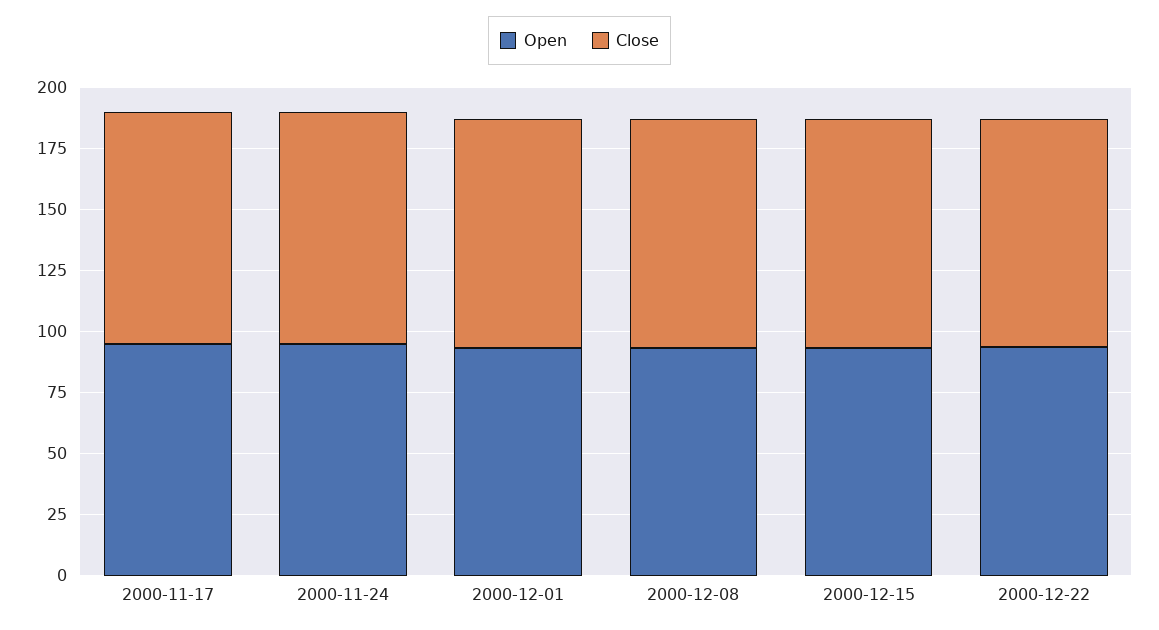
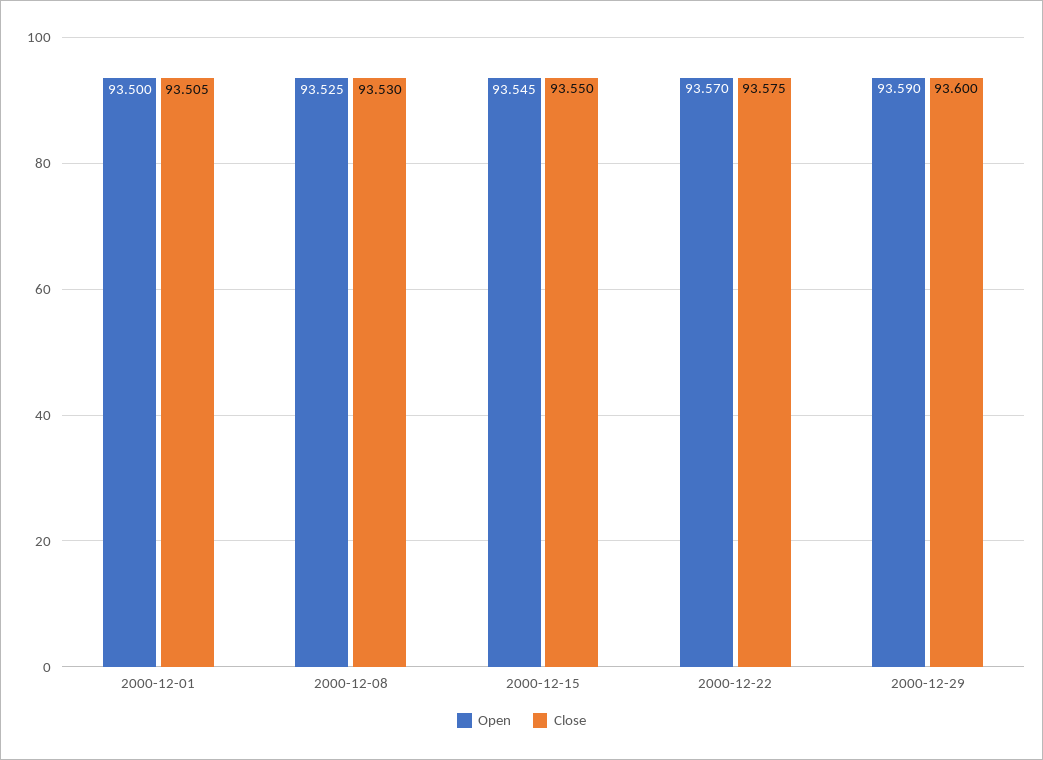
Open, 2000-11-17: 95 -> none
Close, 2000-11-17: 95 -> none
Open, 2000-11-24: 95 -> none
Close, 2000-11-24: 95 -> none
Open, 2000-12-29: none -> 93.59
Close, 2000-12-29: none -> 93.6

